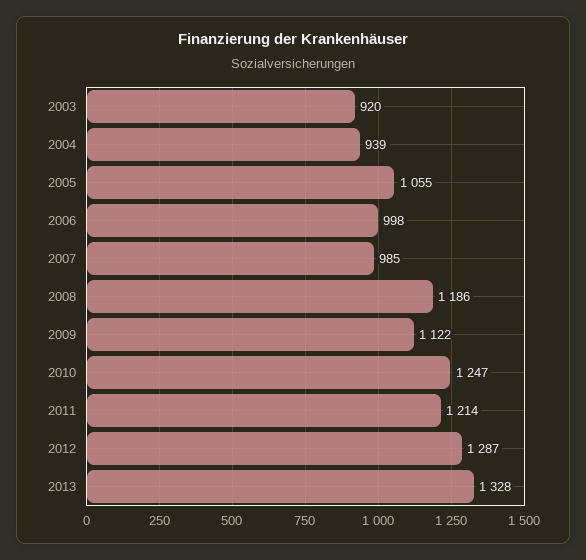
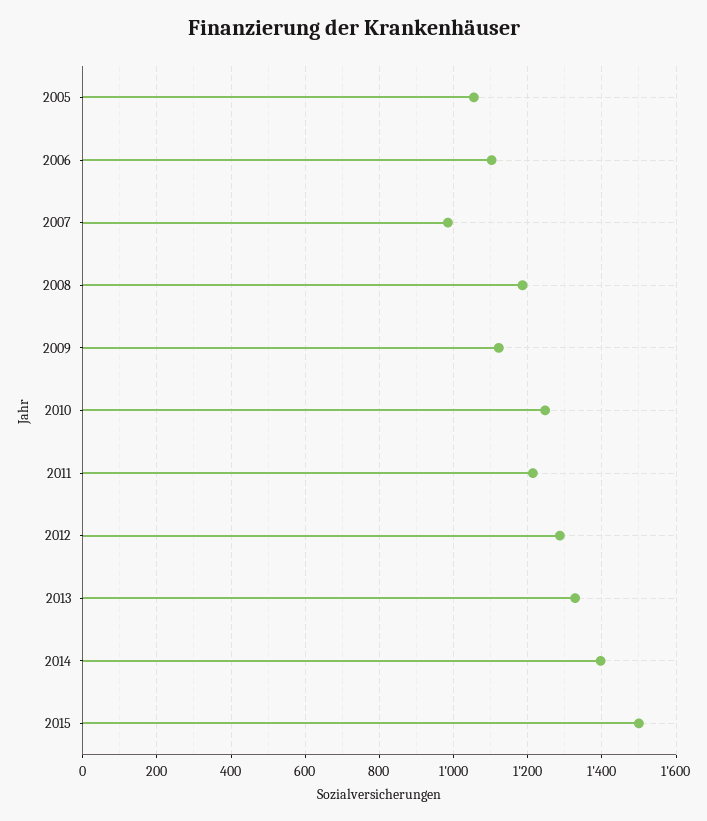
2003: 920 -> none
2004: 939 -> none
2006: 998 -> 1100
2014: none -> 1400
2015: none -> 1500

